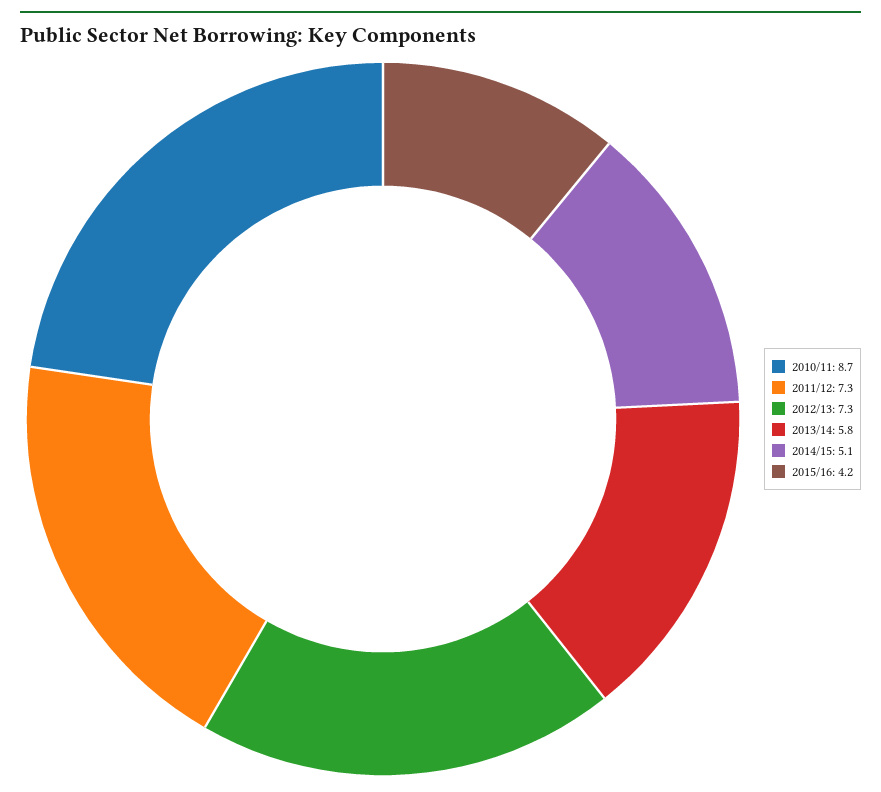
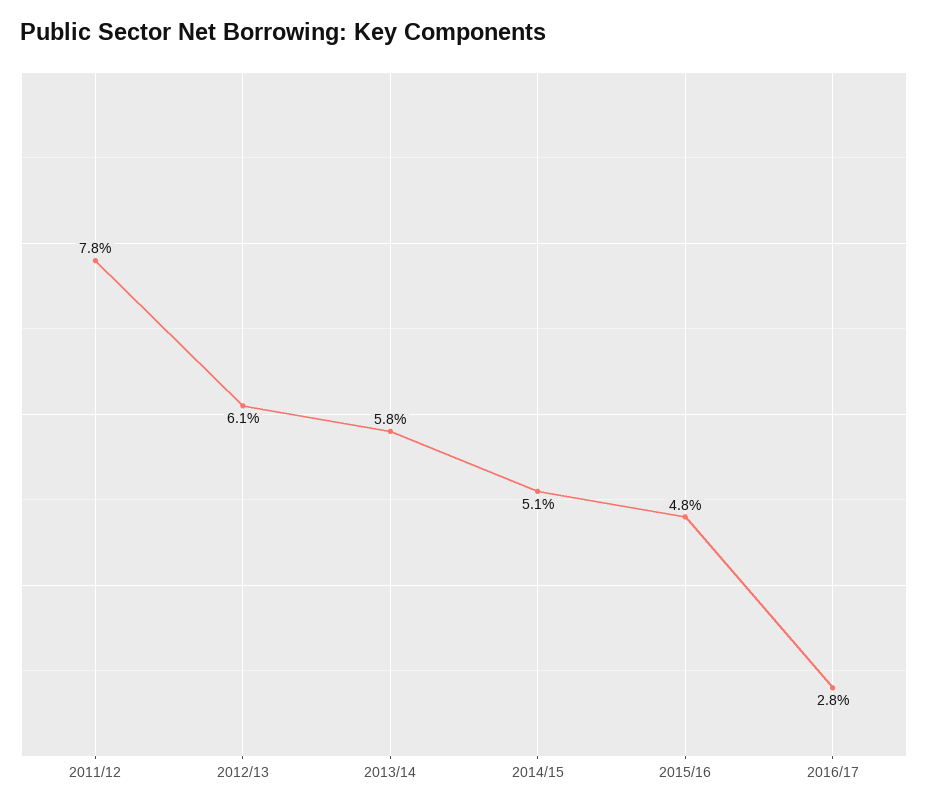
2010/11: 8.7 -> none
2011/12: 7.3 -> 7.8
2012/13: 7.3 -> 6.1
2015/16: 4.2 -> 4.8
2016/17: none -> 2.8

